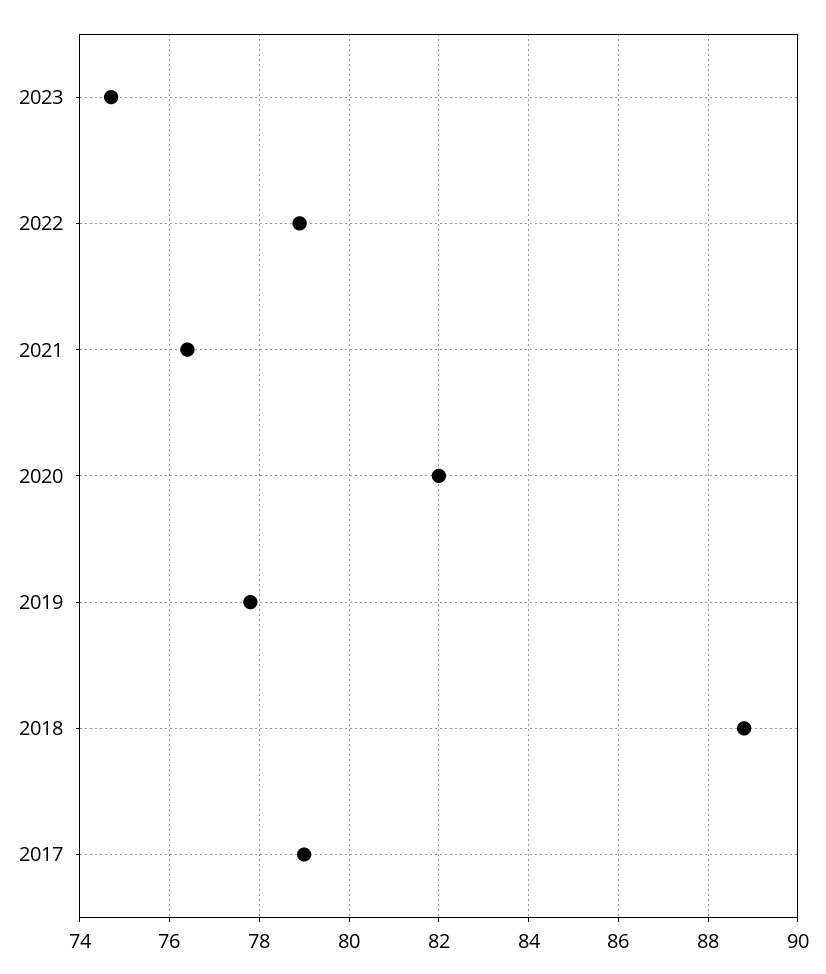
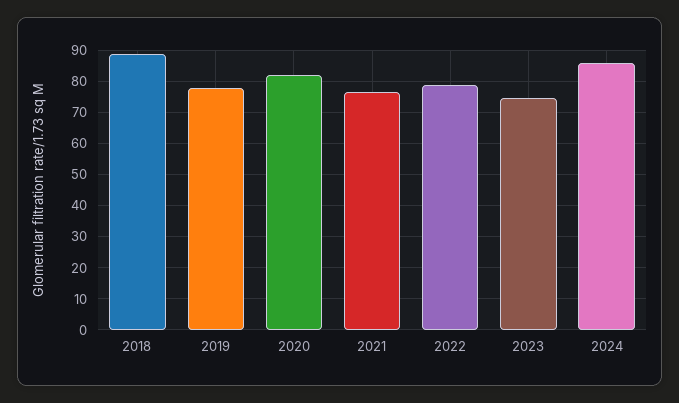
2017: 79 -> none
2024: none -> 86

